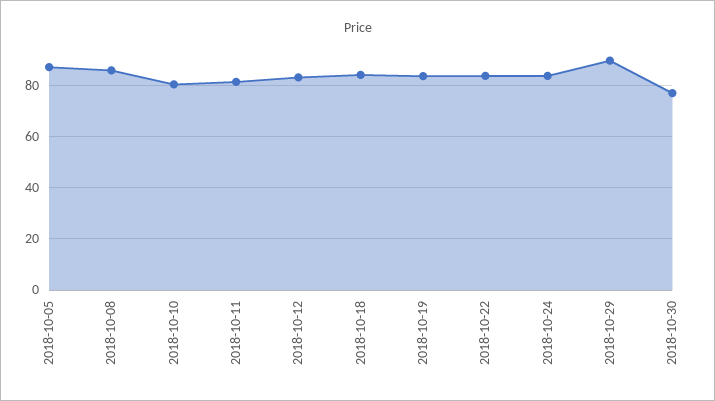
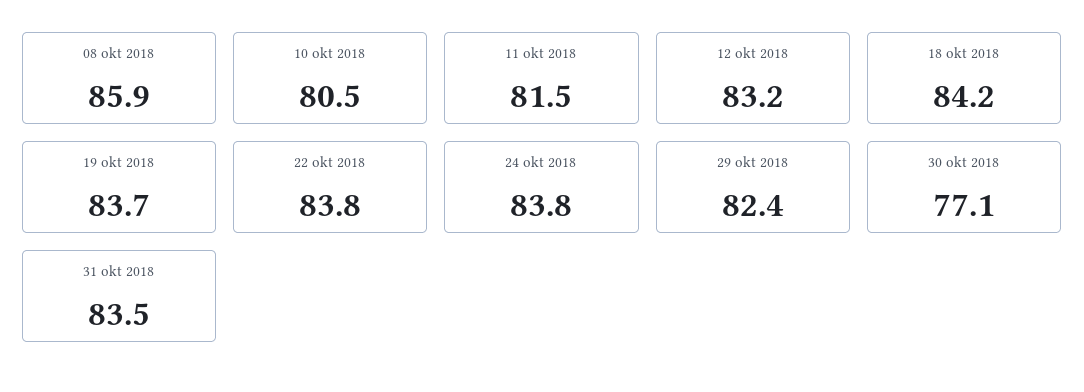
2018-10-05: 87.5 -> none
2018-10-29: 90 -> 82.4
31 okt 2018: none -> 83.5

